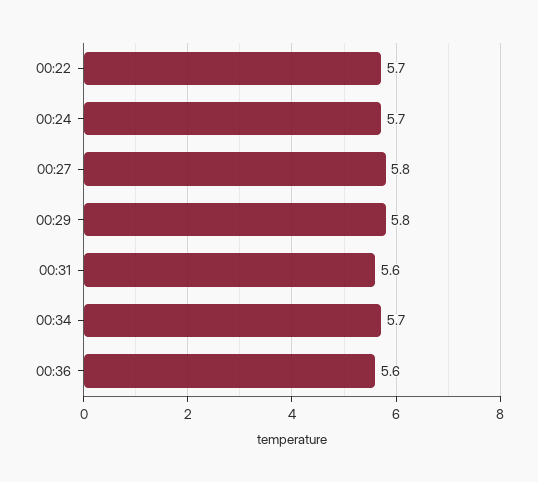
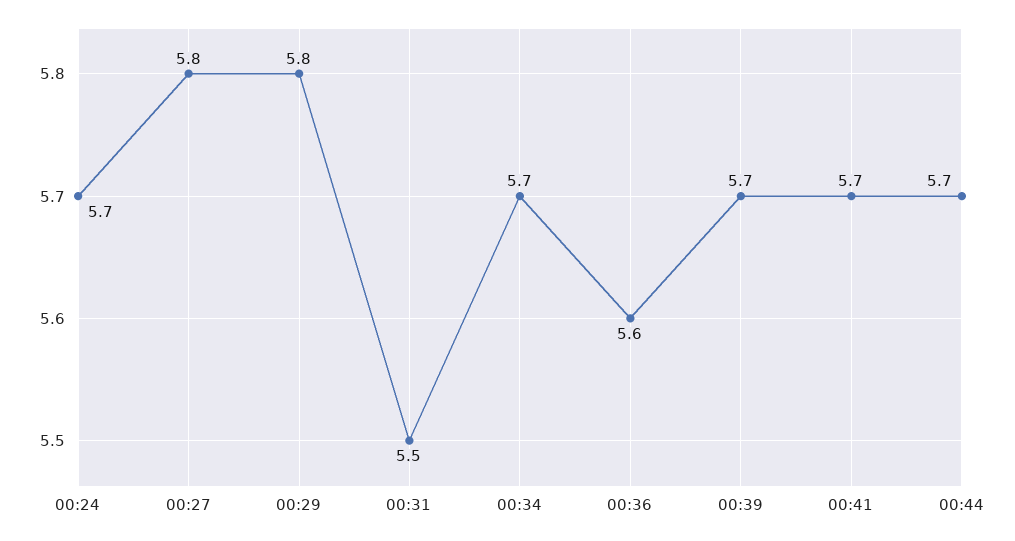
00:22: 5.7 -> none
00:31: 5.6 -> 5.5
00:39: none -> 5.7
00:41: none -> 5.7
00:44: none -> 5.7

